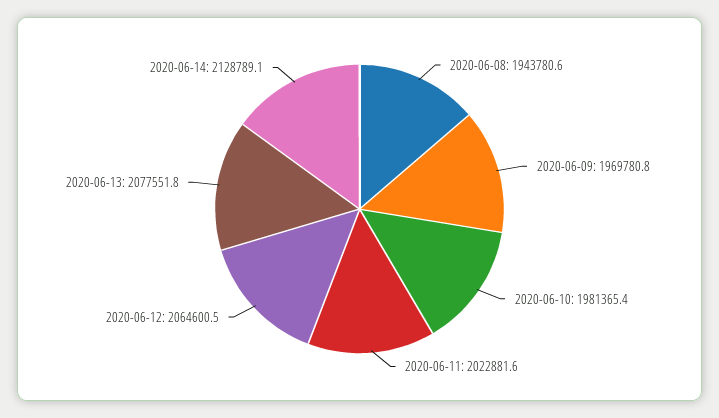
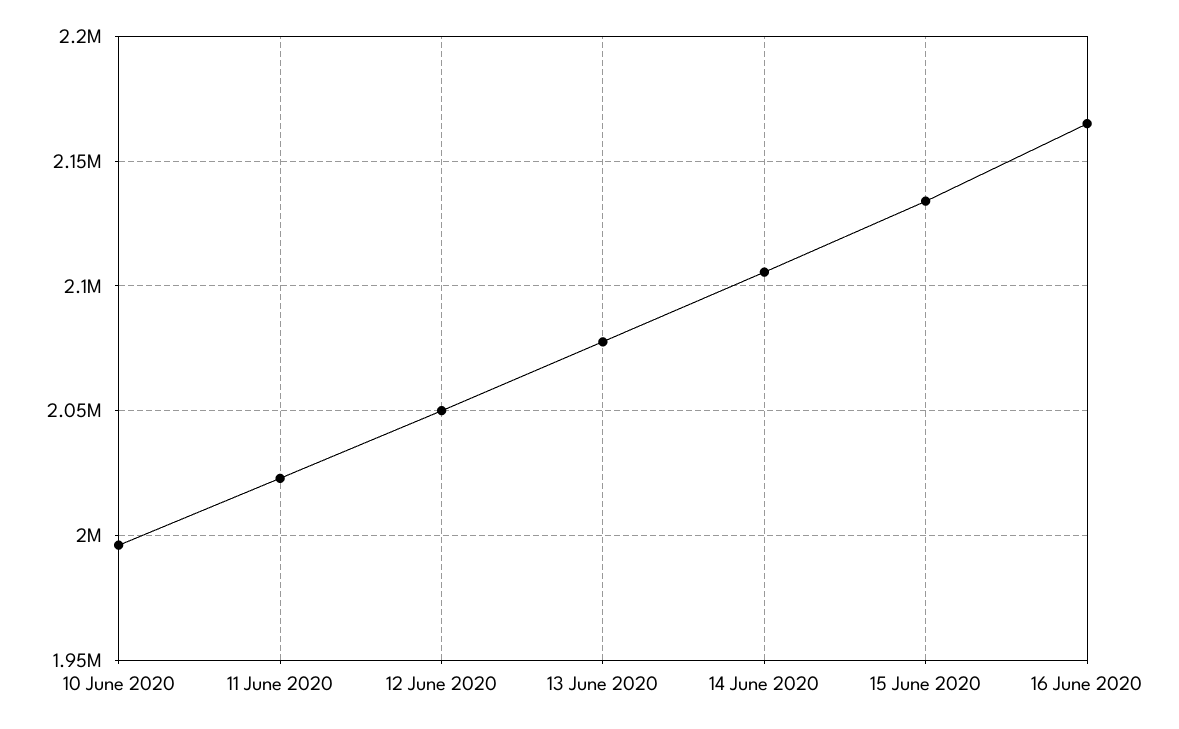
2020-06-08: 1943780.6 -> none
2020-06-09: 1969780.8 -> none
2020-06-10: 1981365.4 -> 1995000
2020-06-12: 2064600.5 -> 2050000
2020-06-14: 2128789.1 -> 2105000
15 June 2020: none -> 2135000
16 June 2020: none -> 2165000

